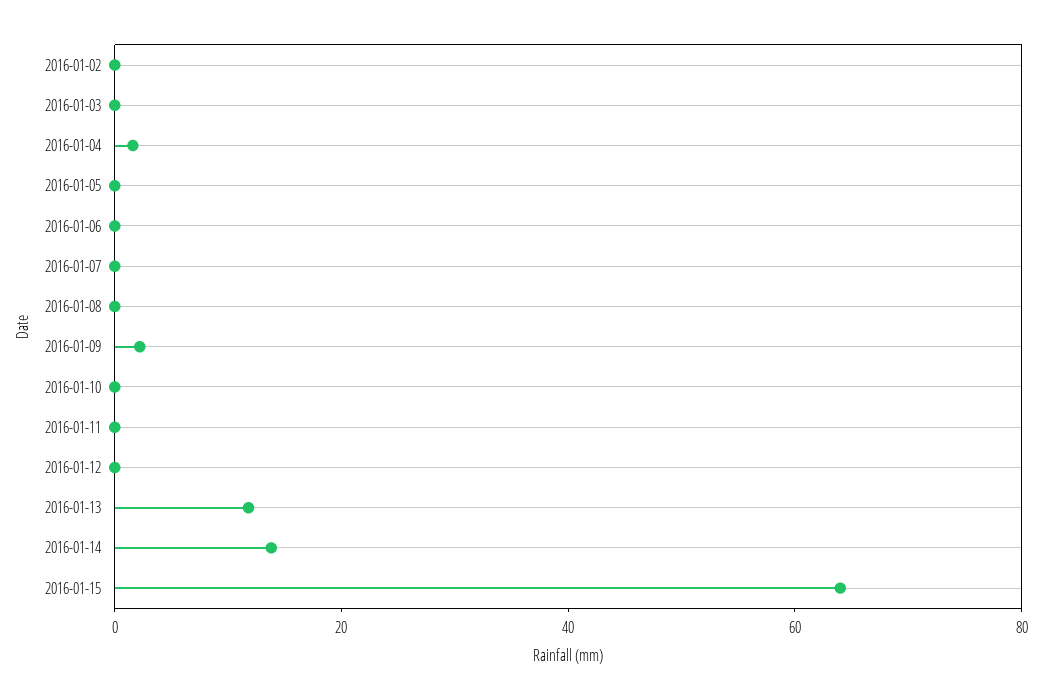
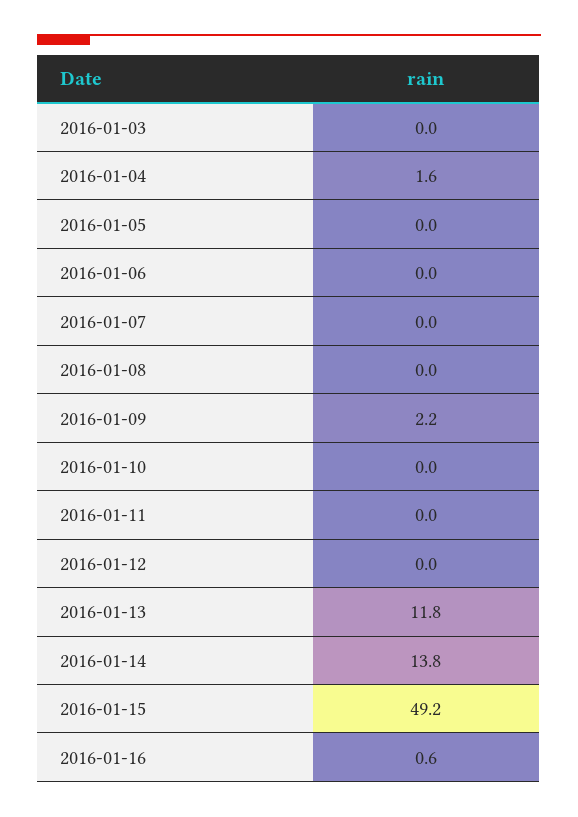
2016-01-02: 0 -> none
2016-01-15: 65 -> 49.2
2016-01-16: none -> 0.6

